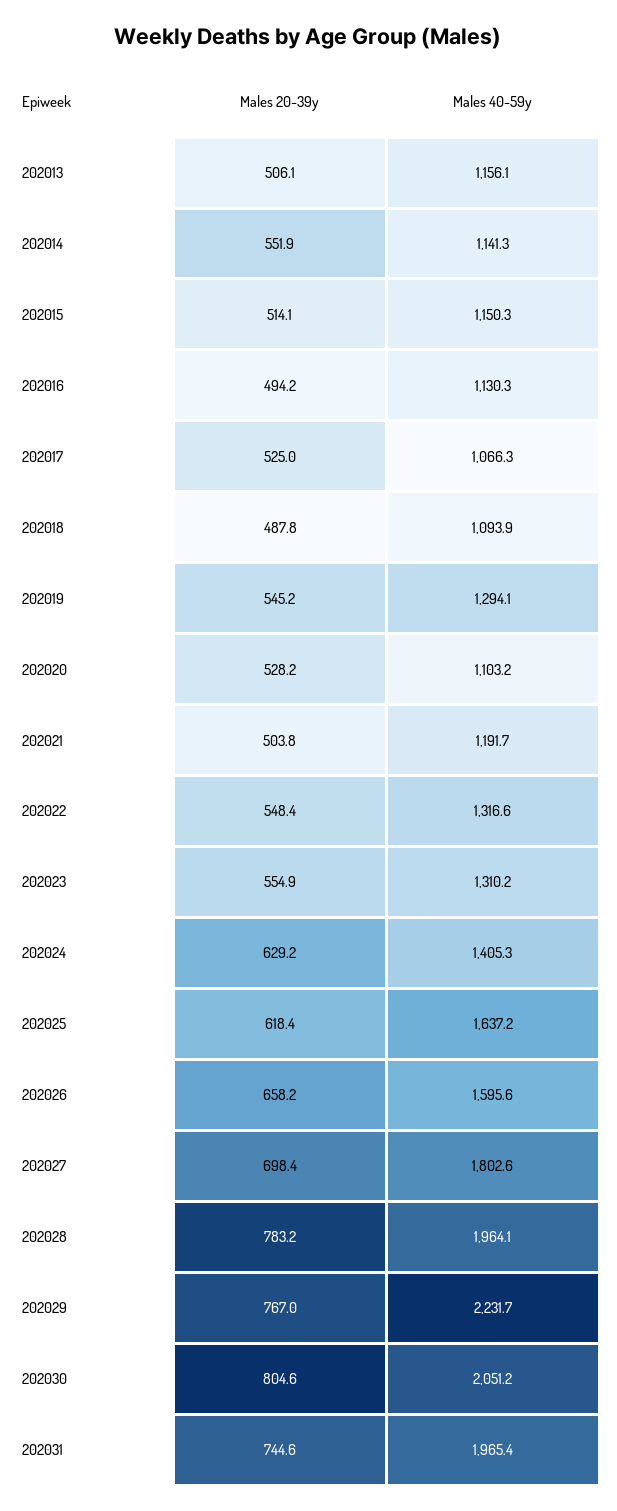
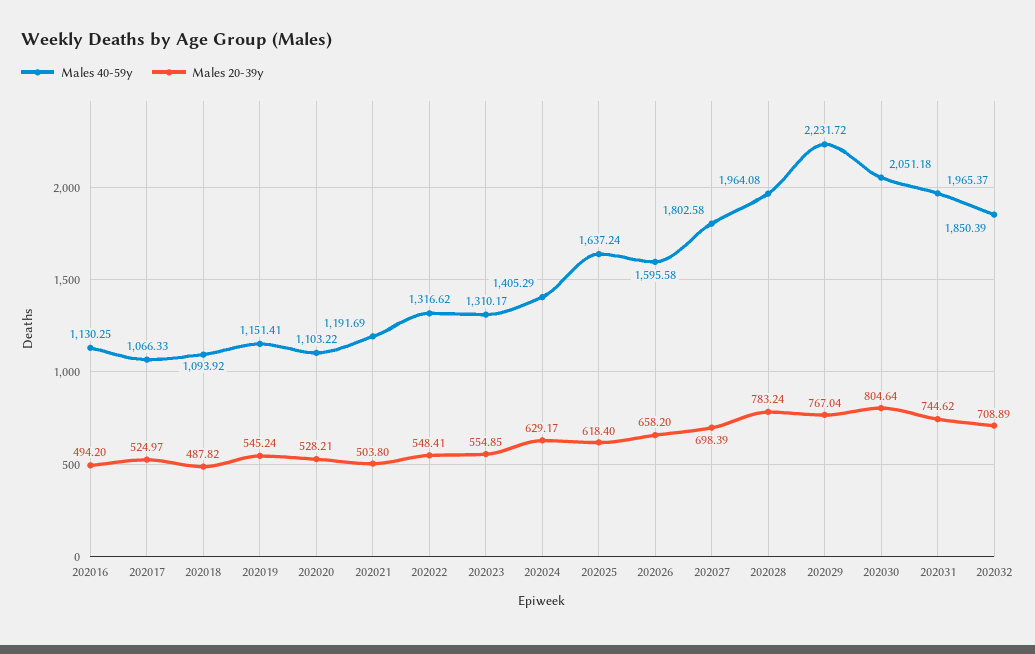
Males 20-39y, 202013: 506.1 -> none
Males 40-59y, 202013: 1156.1 -> none
Males 20-39y, 202014: 551.9 -> none
Males 40-59y, 202014: 1141.3 -> none
Males 20-39y, 202015: 514.1 -> none
Males 40-59y, 202015: 1150.3 -> none
Males 40-59y, 202019: 1294.1 -> 1151.41
Males 40-59y, 202032: none -> 1850.39
Males 20-39y, 202032: none -> 708.89

